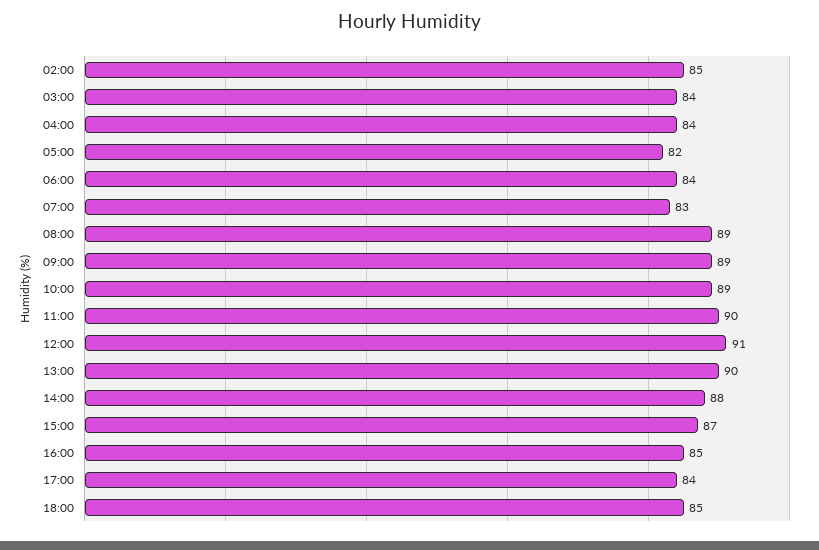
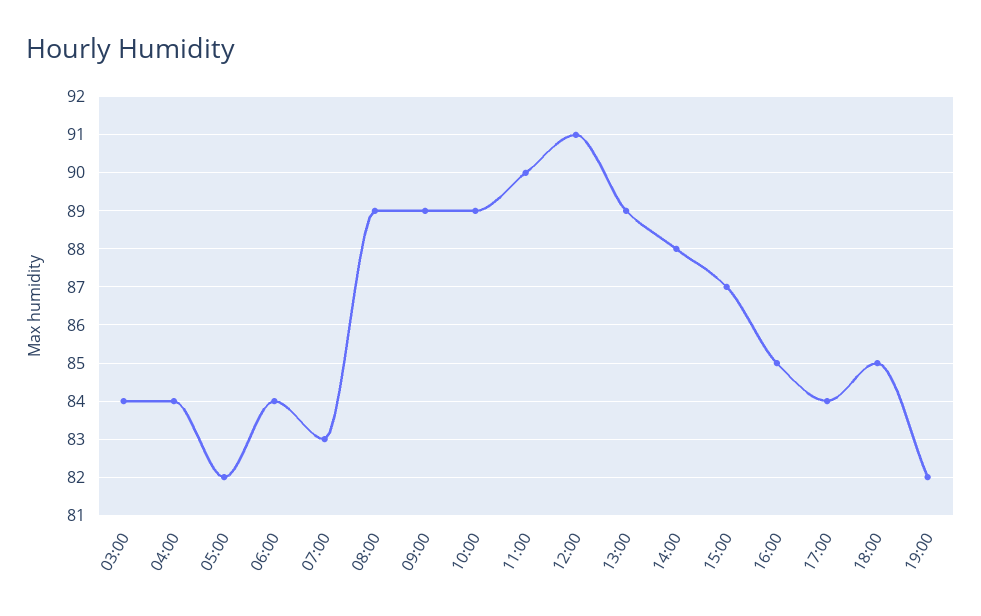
02:00: 85 -> none
13:00: 90 -> 89
19:00: none -> 82

